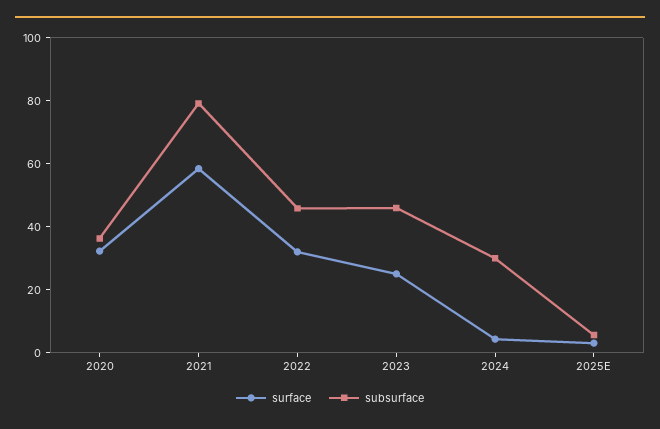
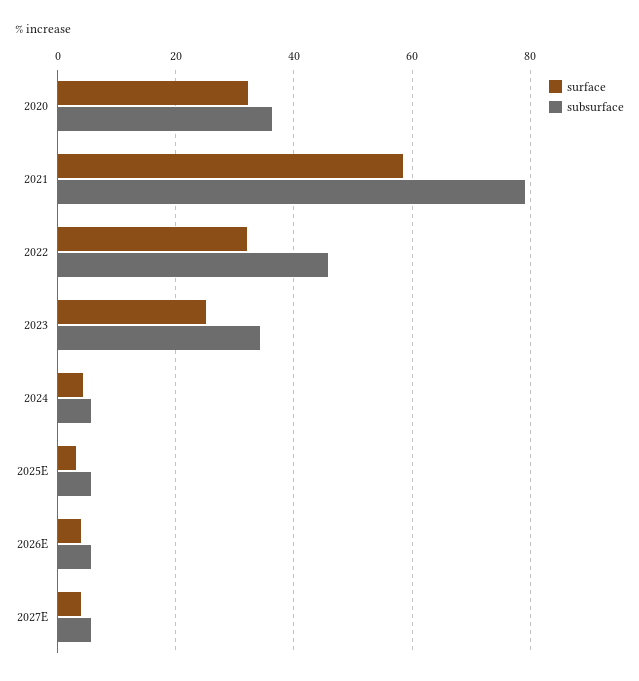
subsurface, 2023: 45 -> 34
subsurface, 2024: 30 -> 6
surface, 2026E: none -> 4
subsurface, 2026E: none -> 6
surface, 2027E: none -> 4
subsurface, 2027E: none -> 6

